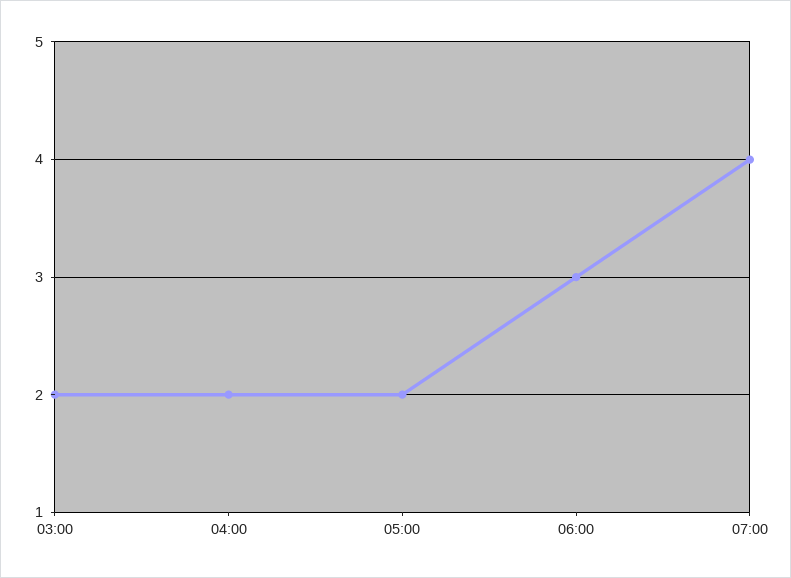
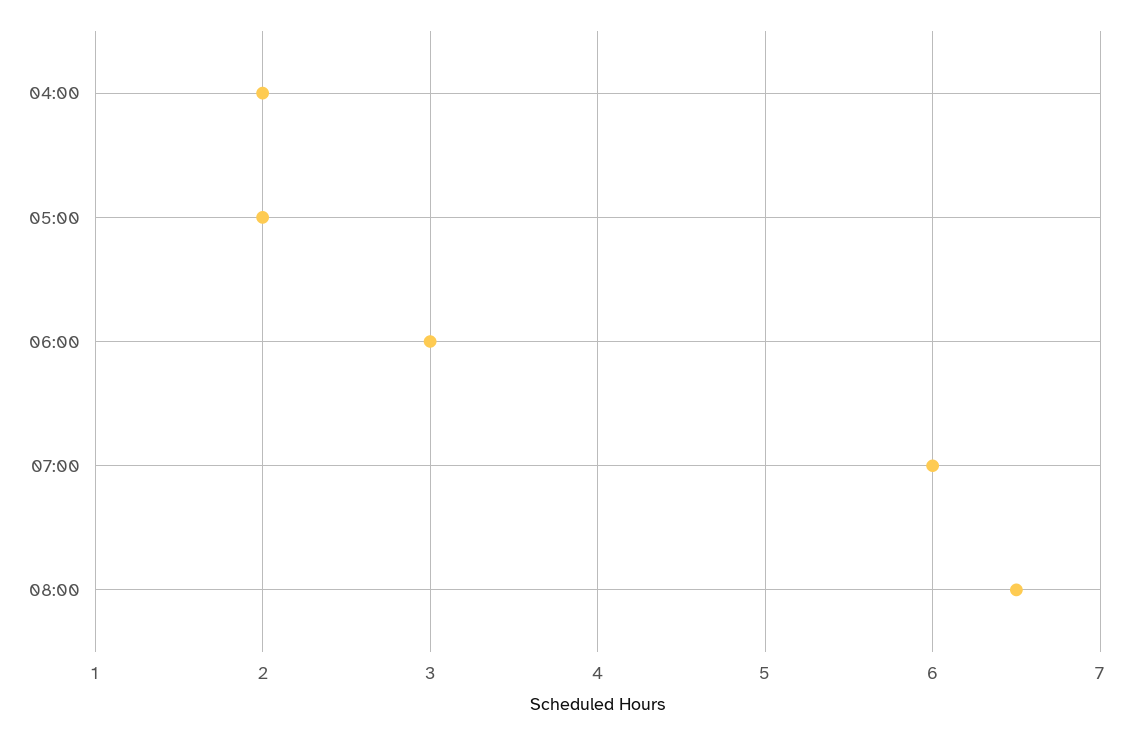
03:00: 2 -> none
07:00: 4 -> 6
08:00: none -> 6.5

